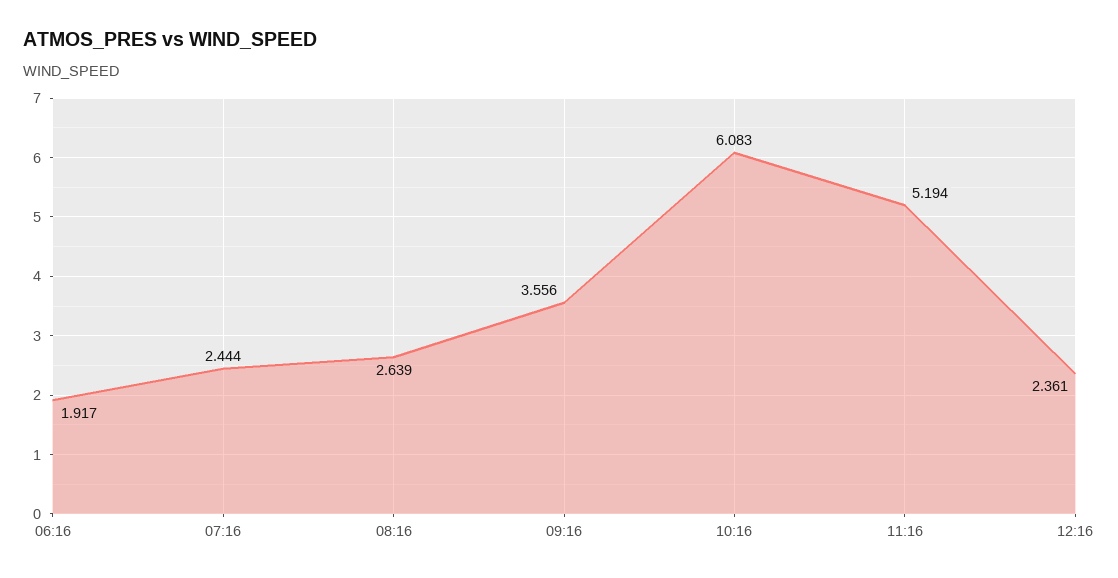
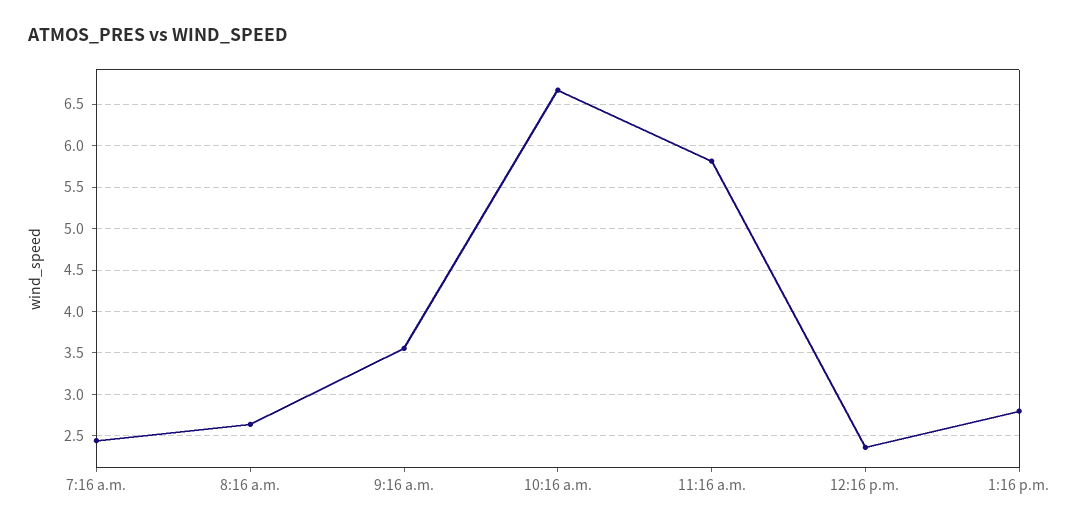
06:16: 1.917 -> none
10:16: 6.083 -> 6.7
11:16: 5.194 -> 5.8
1:16 p.m.: none -> 2.8

